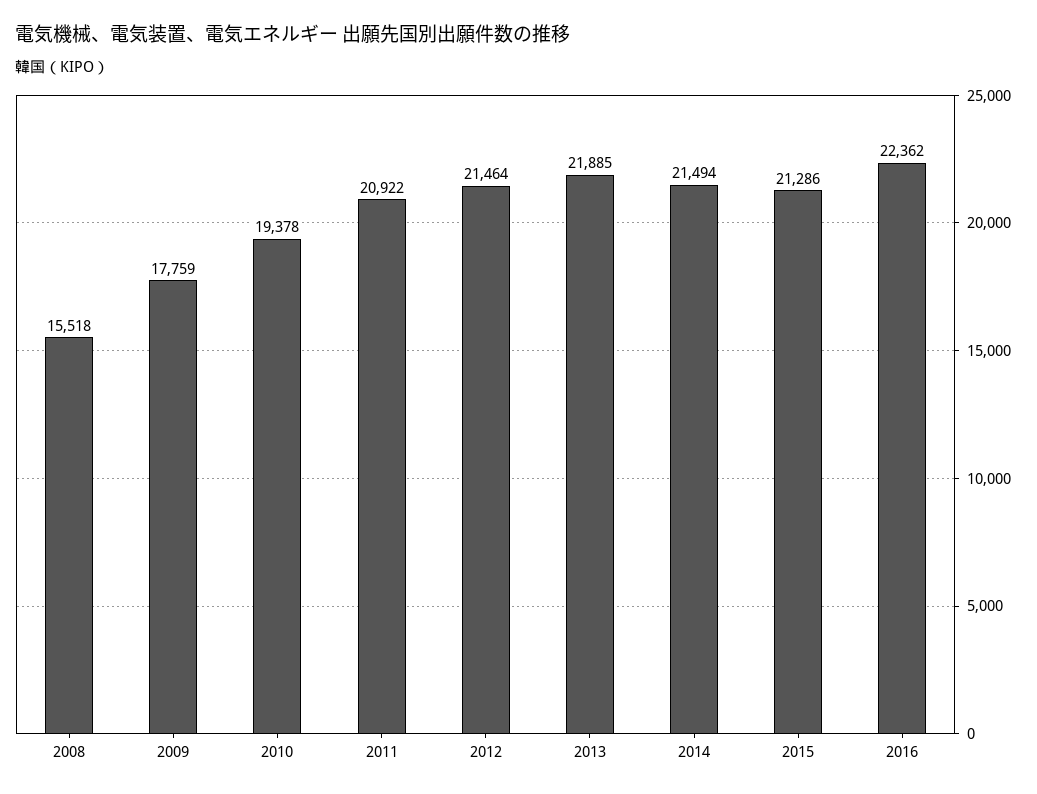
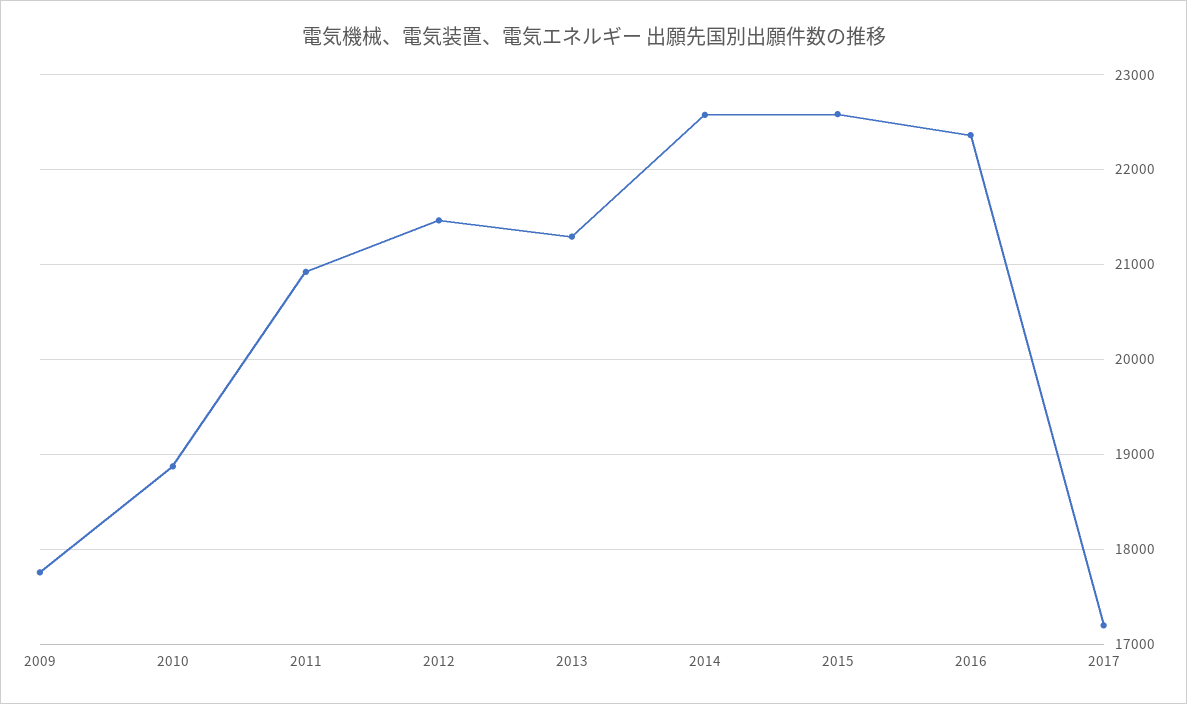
2008: 15518 -> none
2010: 19378 -> 18900
2013: 21885 -> 21300
2014: 21494 -> 22600
2015: 21286 -> 22600
2017: none -> 17200

